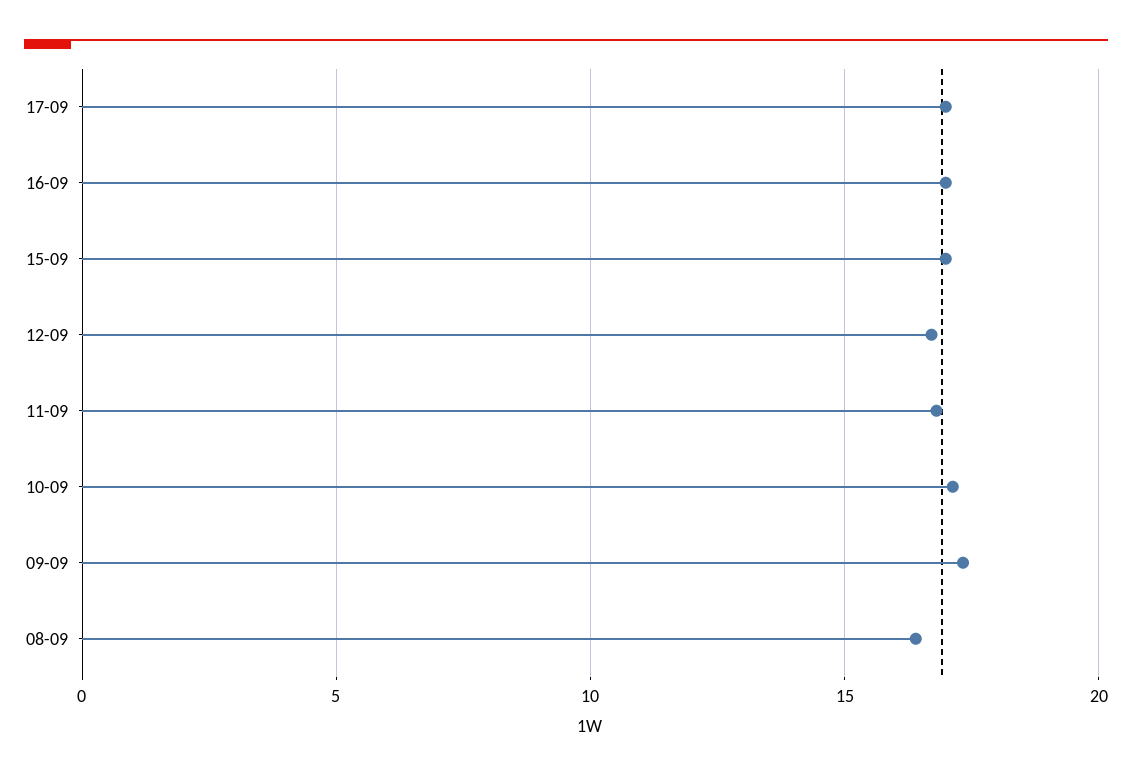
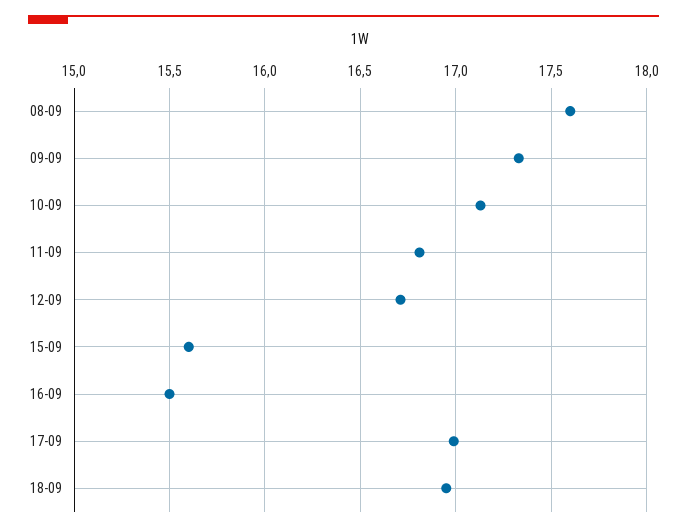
16-09: 17 -> 15.5
15-09: 17 -> 15.6
08-09: 16.5 -> 17.6
18-09: none -> 16.95

